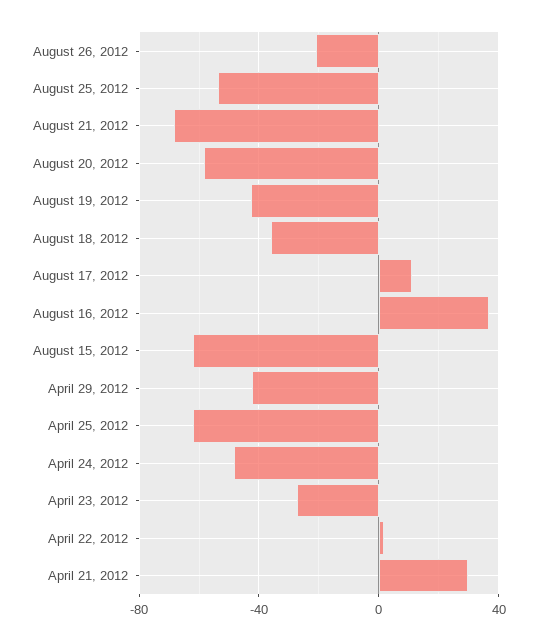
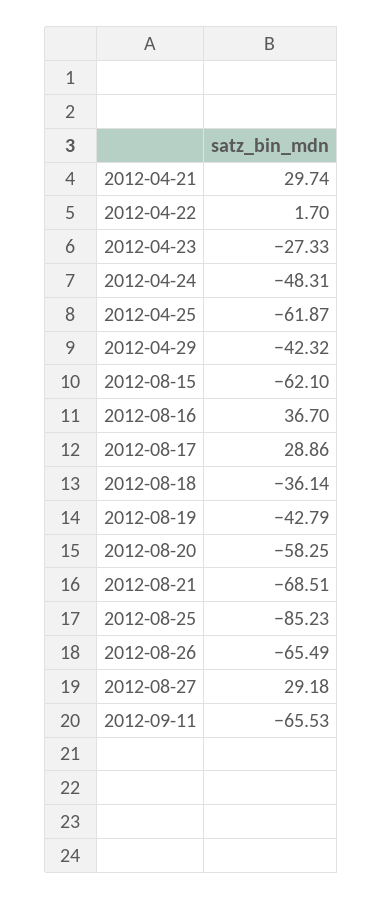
August 26, 2012: -20 -> -65.49
August 25, 2012: -55 -> -85.23
August 17, 2012: 10 -> 28.86
2012-08-27: none -> 29.18
2012-09-11: none -> -65.53

